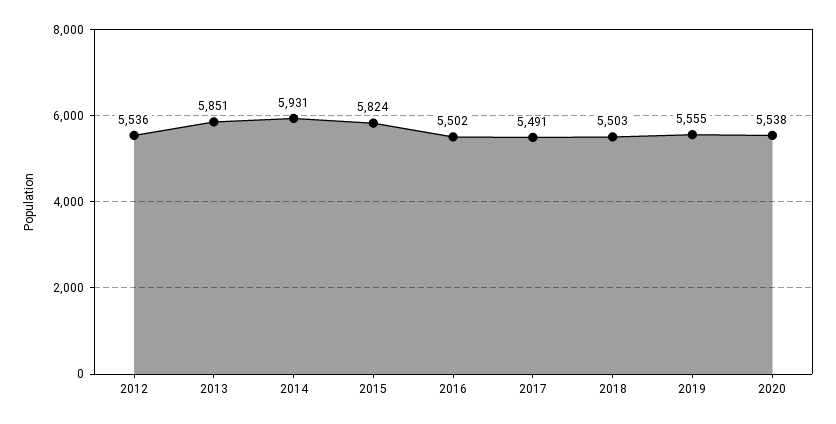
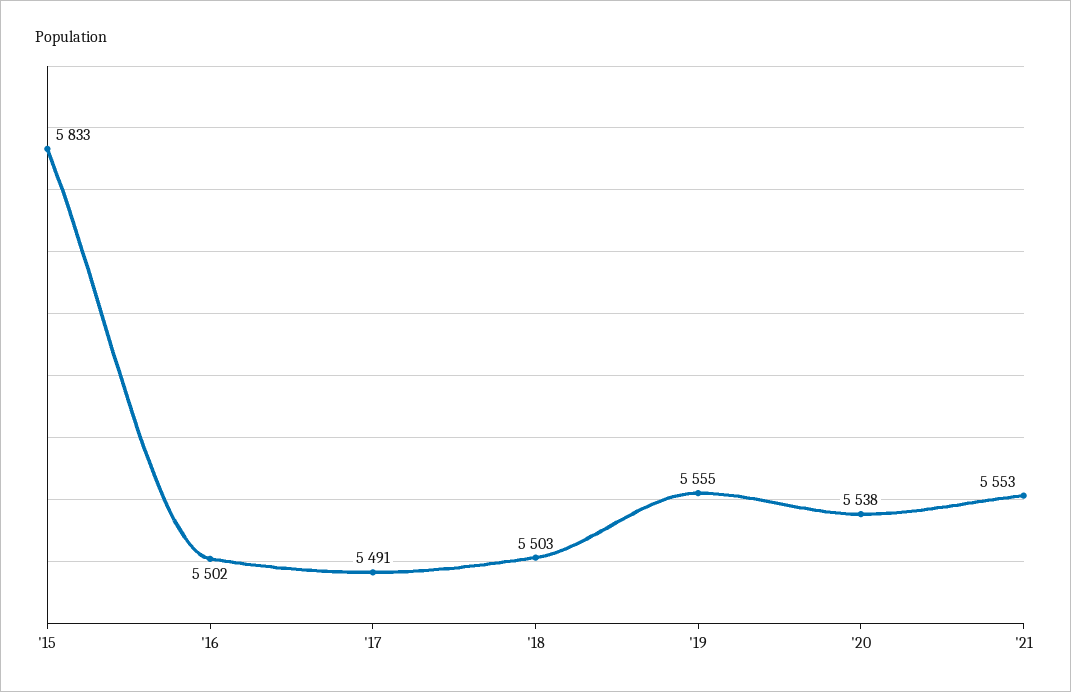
2012: 5536 -> none
2013: 5851 -> none
2014: 5931 -> none
2015: 5824 -> 5833
'21: none -> 5553

